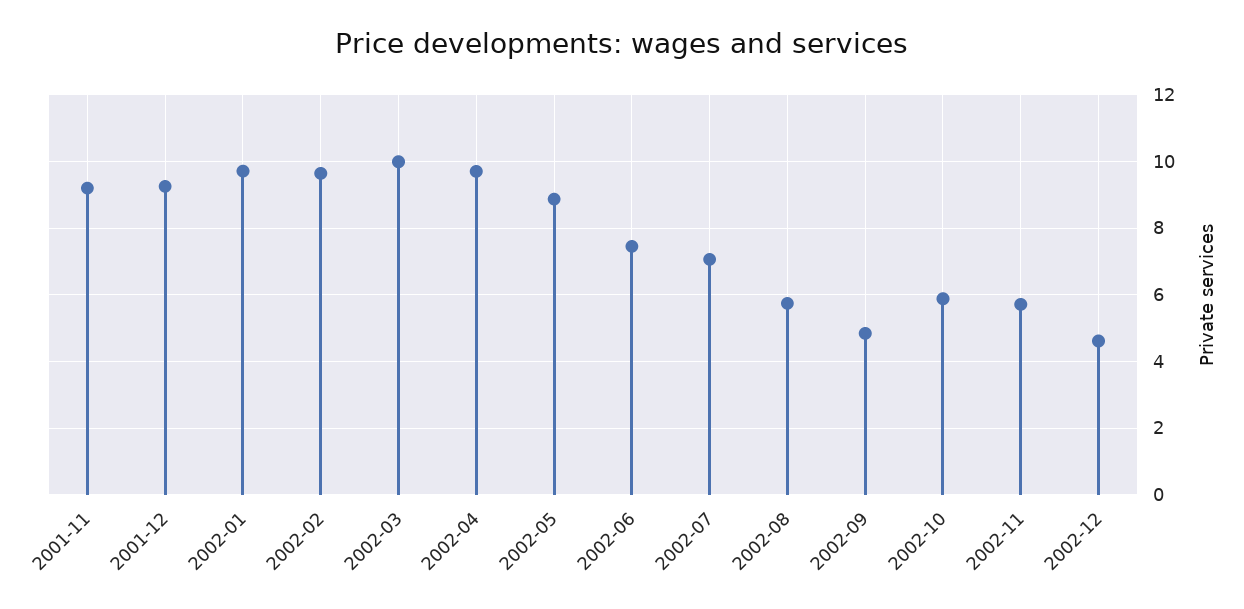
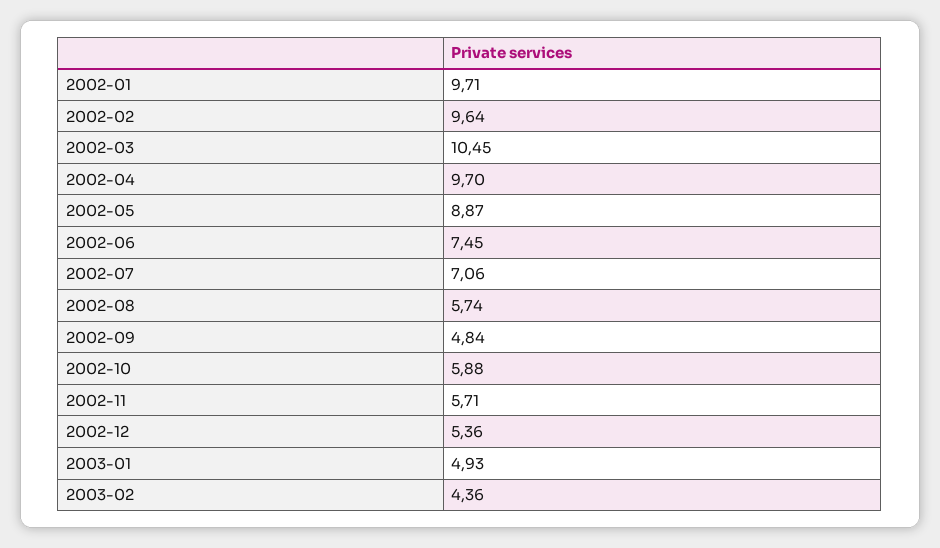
2001-11: 9.2 -> none
2001-12: 9.2 -> none
2002-03: 10 -> 10.45
2002-12: 4.6 -> 5.36
2003-01: none -> 4.93
2003-02: none -> 4.36

